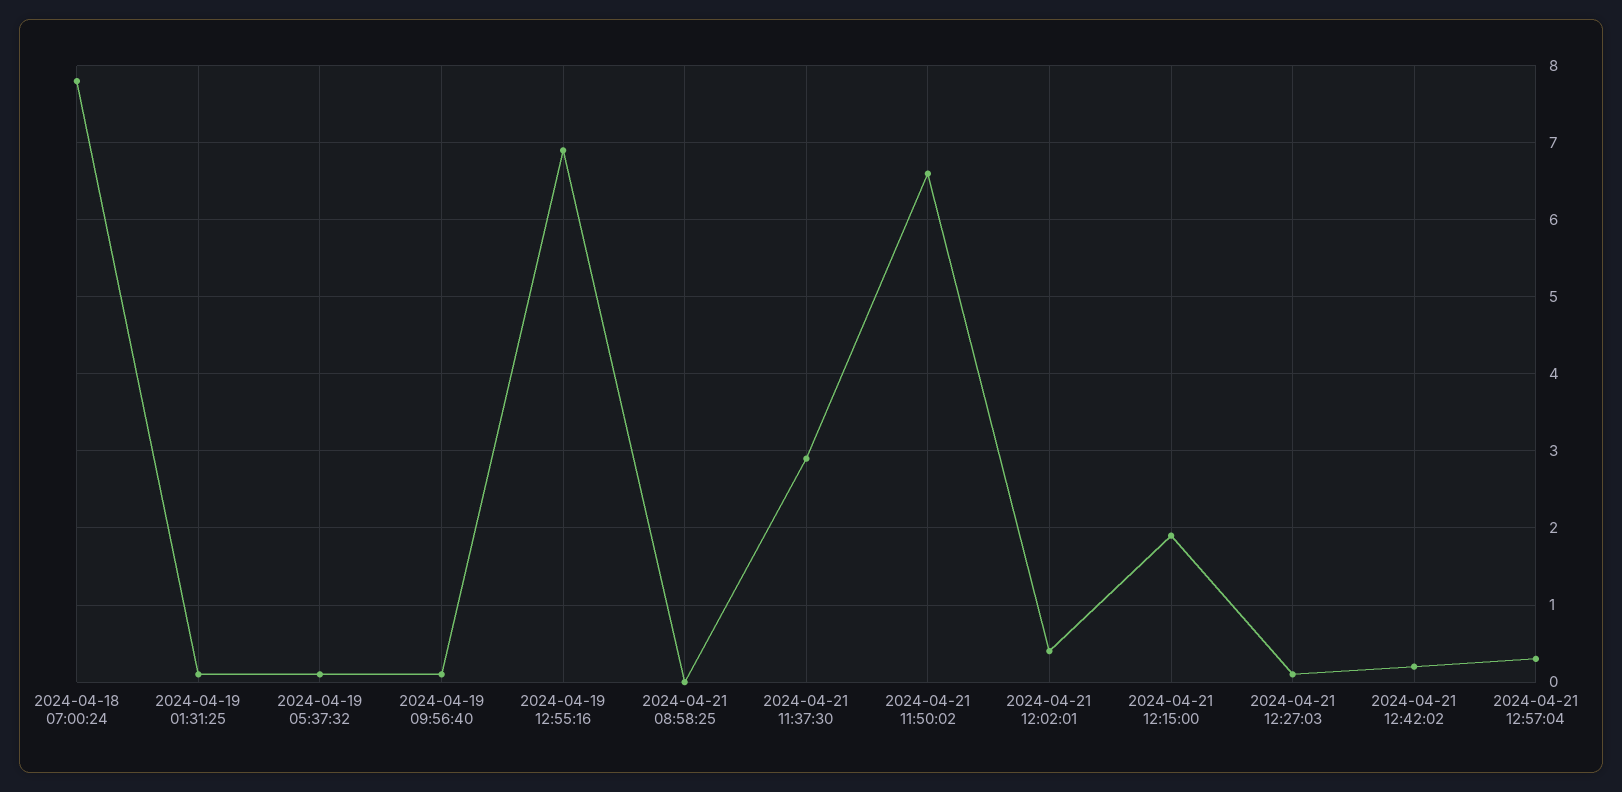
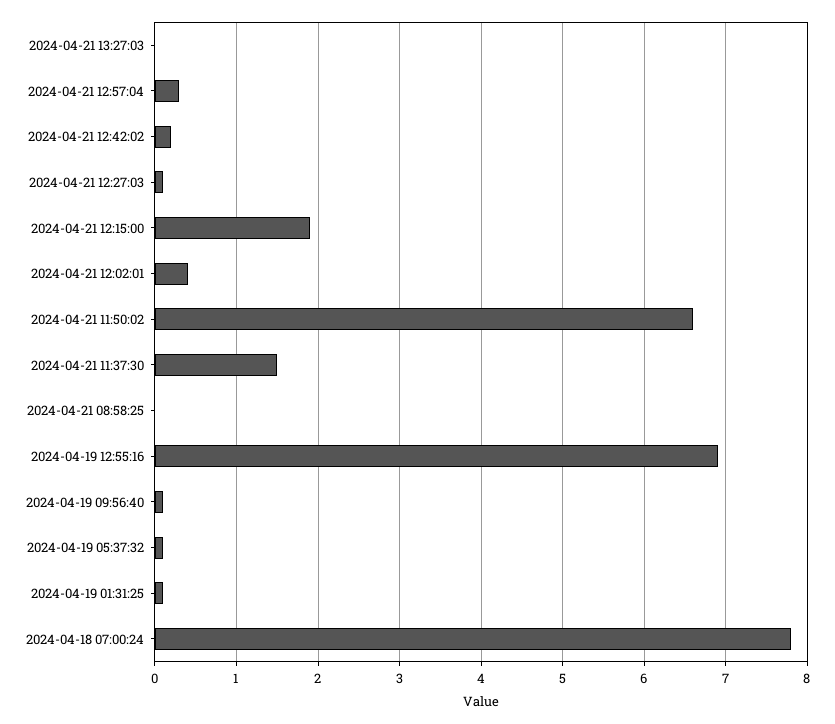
2024-04-21 11:37:30: 2.9 -> 1.5
2024-04-21 13:27:03: none -> 0

